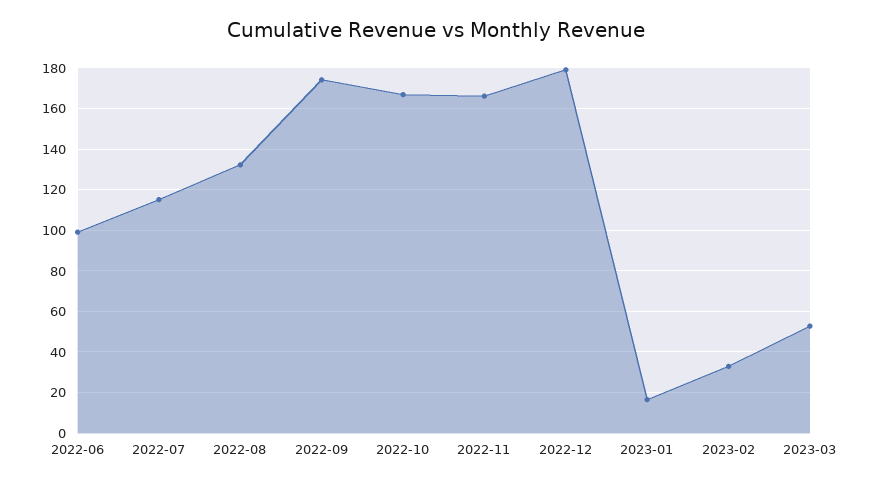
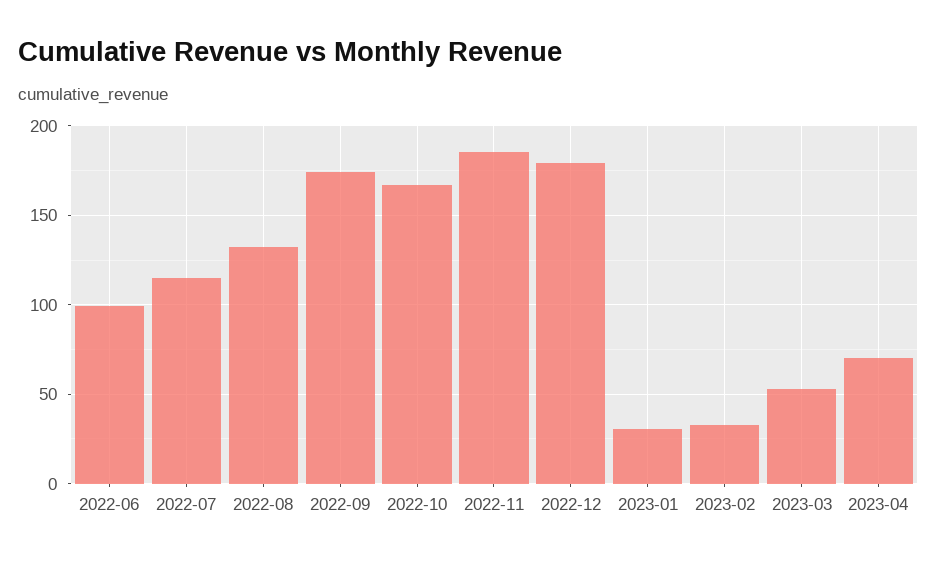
2022-11: 165 -> 185
2023-01: 15 -> 30
2023-04: none -> 70

